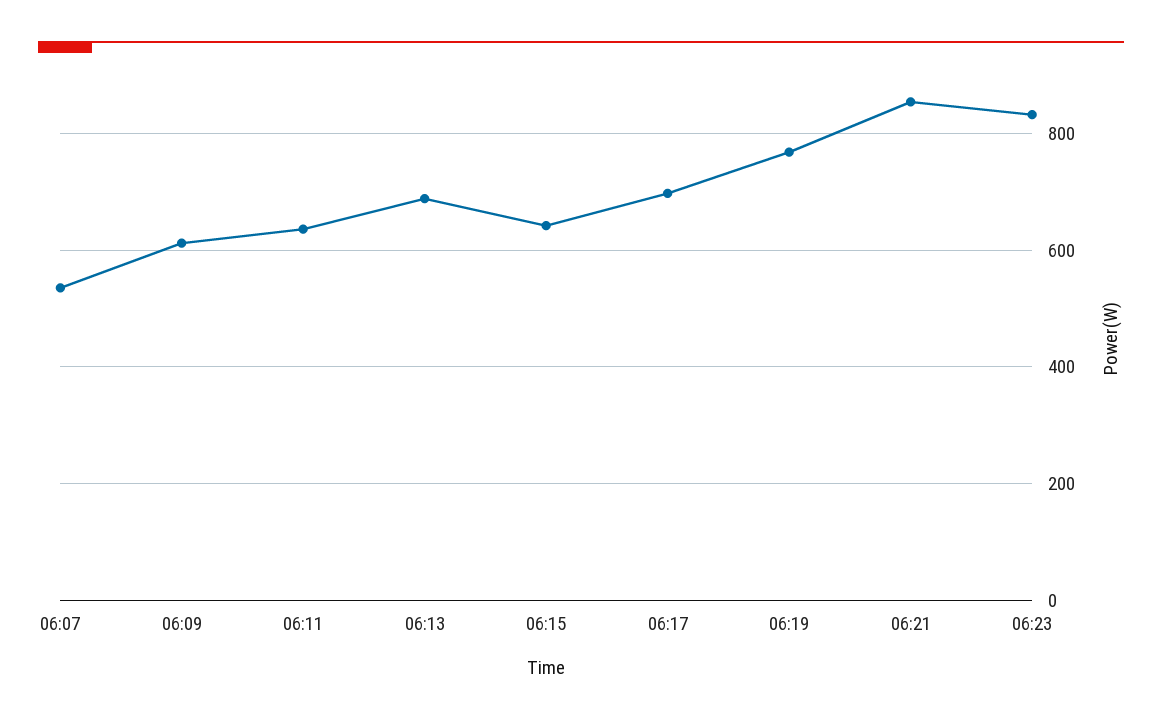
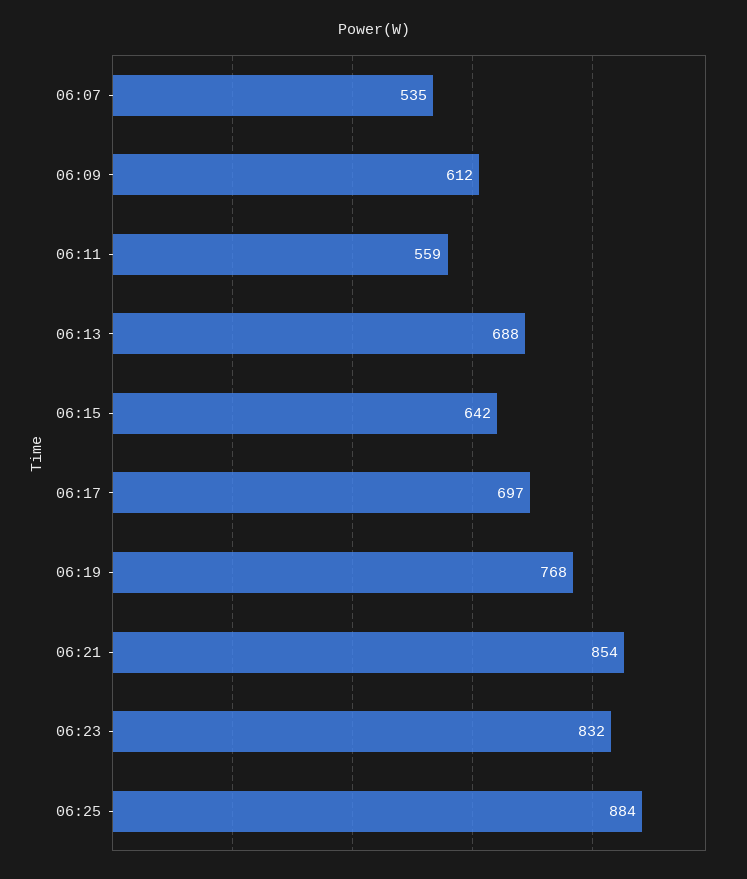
06:11: 640 -> 559
06:25: none -> 884

